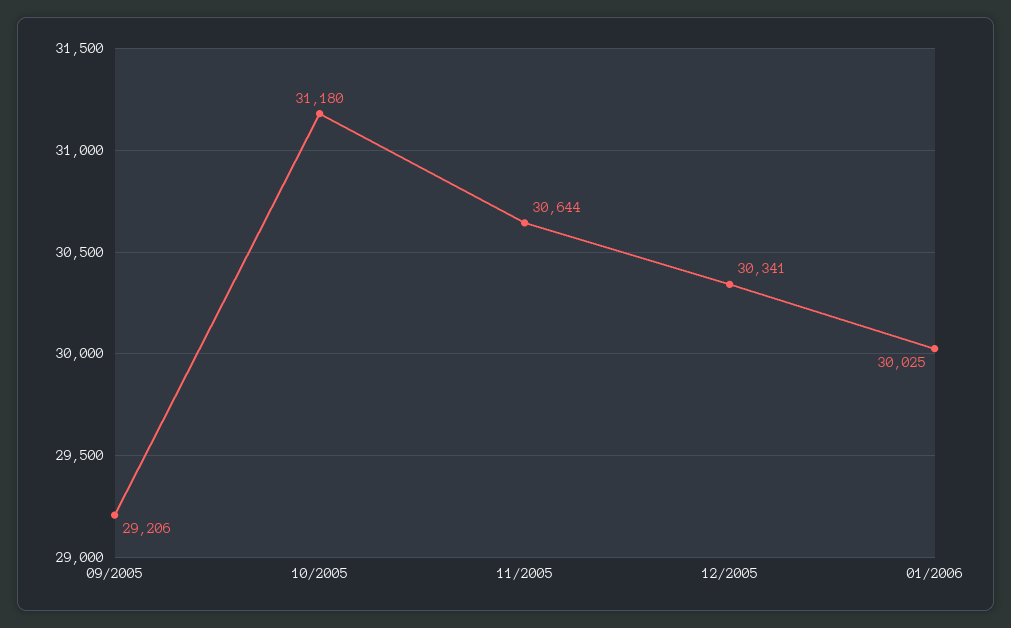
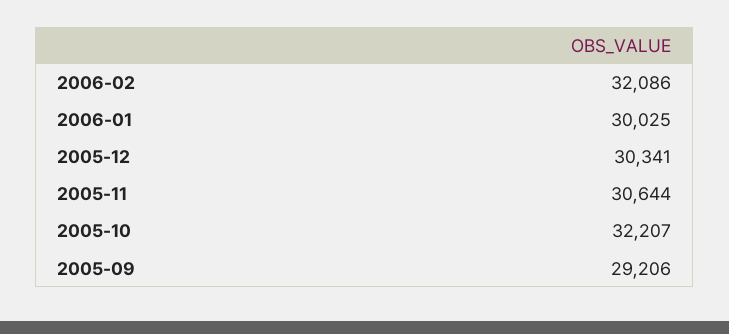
10/2005: 31180 -> 32207
2006-02: none -> 32086

